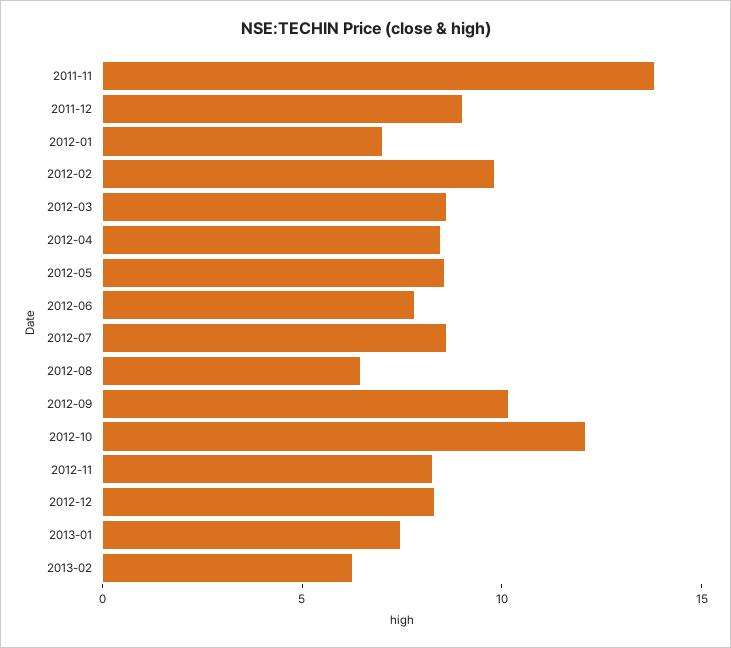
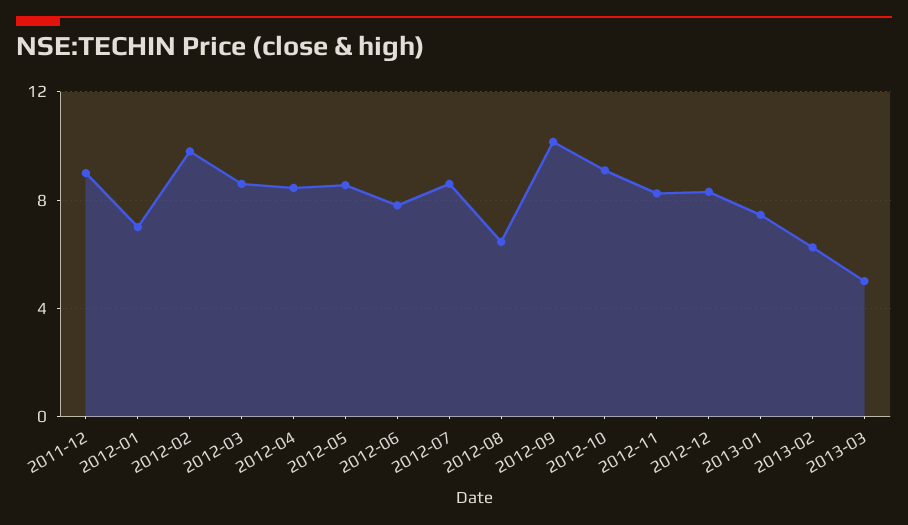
2011-11: 14 -> none
2012-10: 12 -> 9
2013-03: none -> 5

